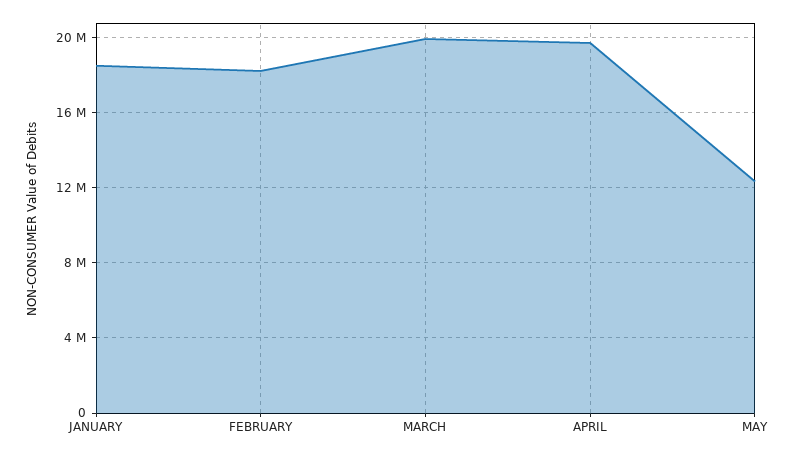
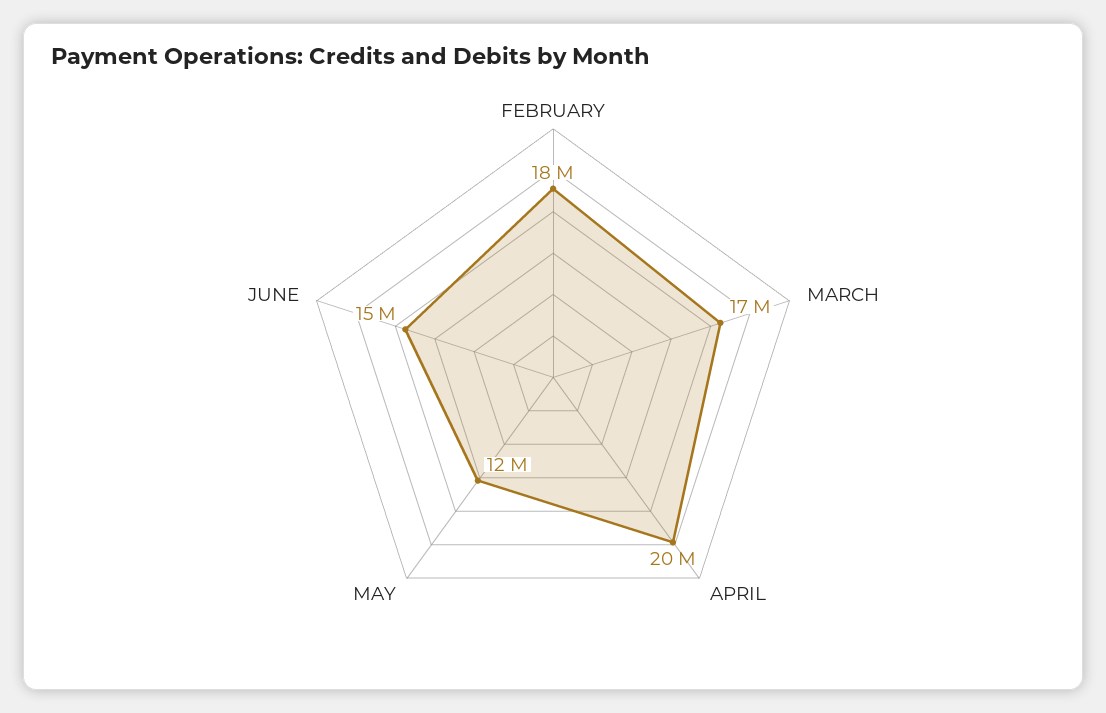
JANUARY: 18500000 -> none
MARCH: 20000000 -> 17000000
JUNE: none -> 15000000

